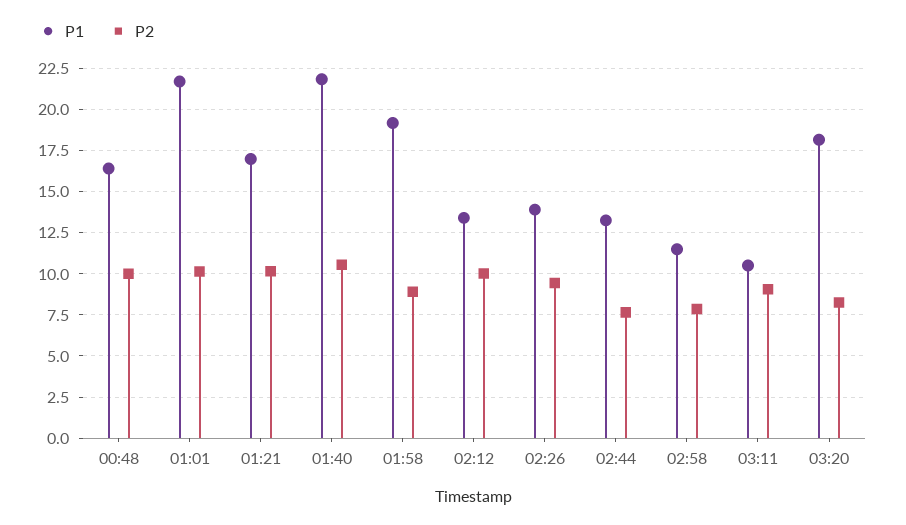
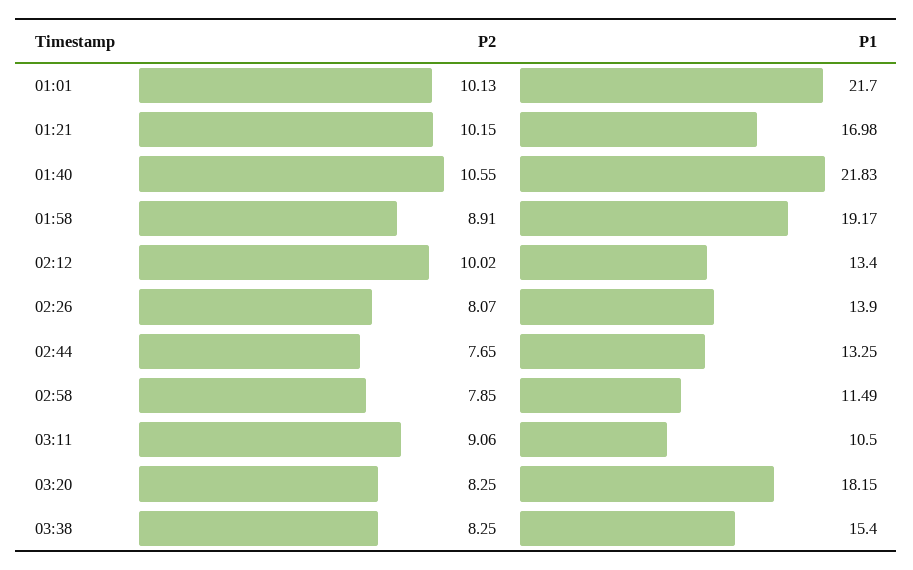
P1, 00:48: 16.5 -> none
P2, 00:48: 10 -> none
P2, 02:26: 9.5 -> 8.07
P2, 03:38: none -> 8.25
P1, 03:38: none -> 15.4

